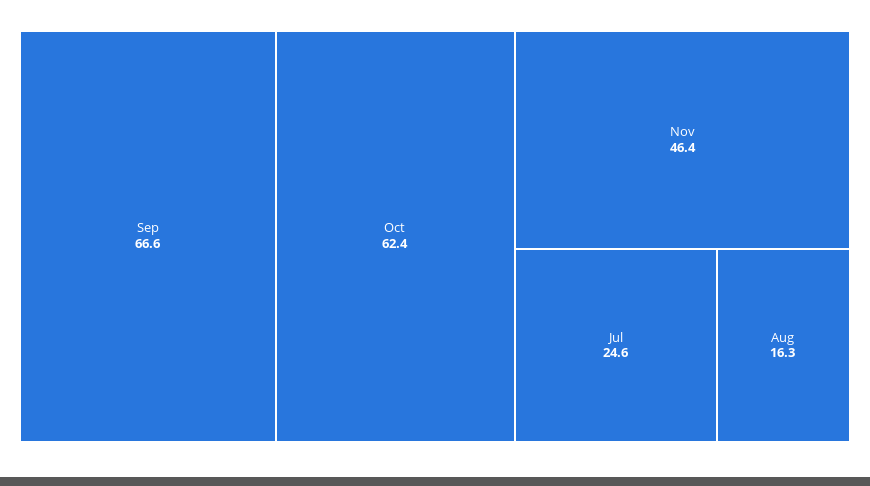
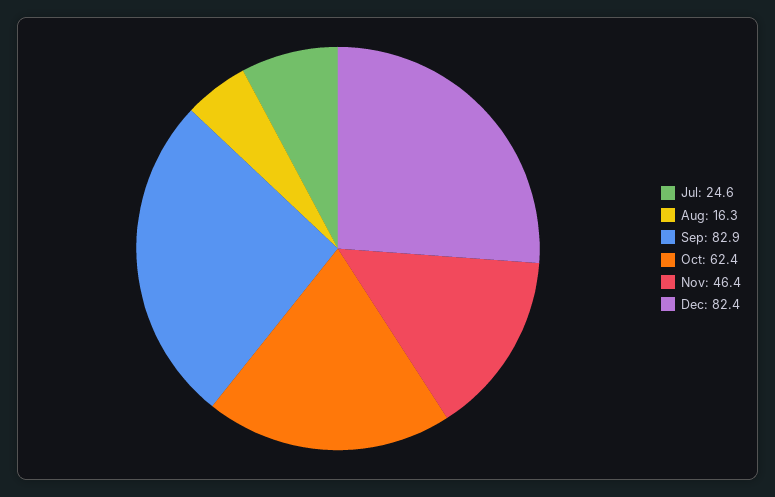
Sep: 66.6 -> 82.9
Dec: none -> 82.4

